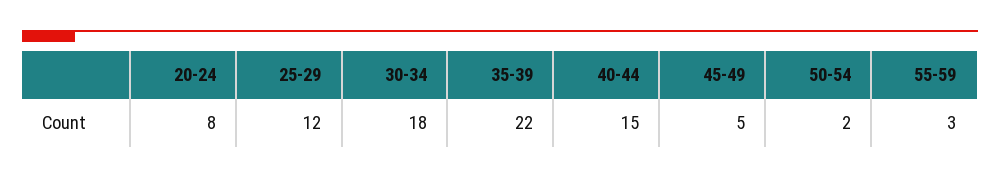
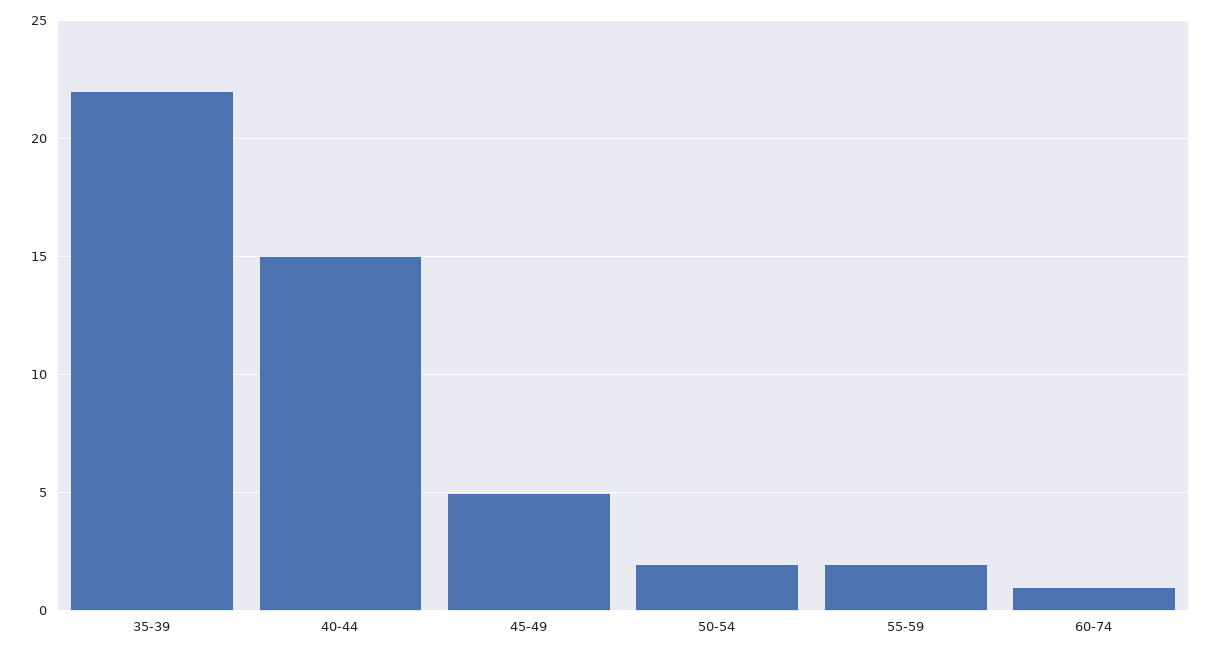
20-24: 8 -> none
25-29: 12 -> none
30-34: 18 -> none
55-59: 3 -> 2
60-74: none -> 1

